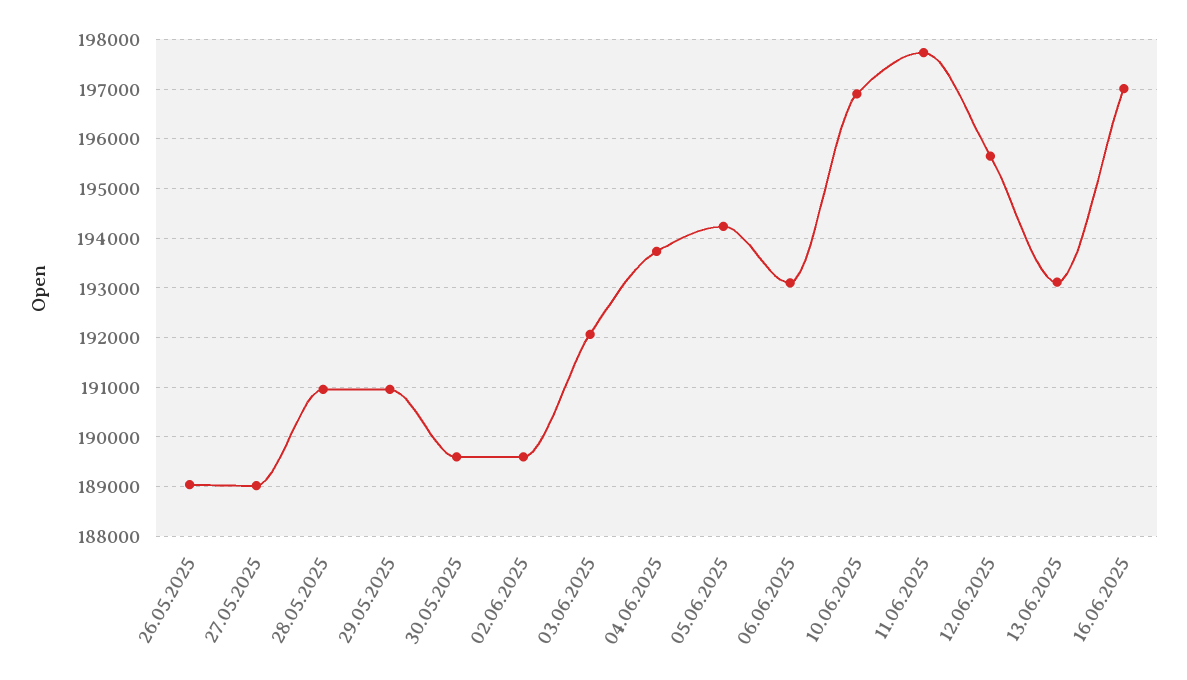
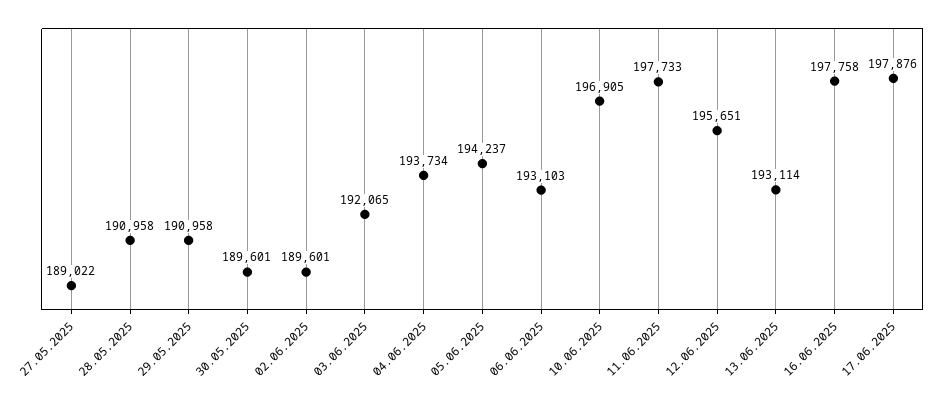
26.05.2025: 189000 -> none
16.06.2025: 197000 -> 197758
17.06.2025: none -> 197876

